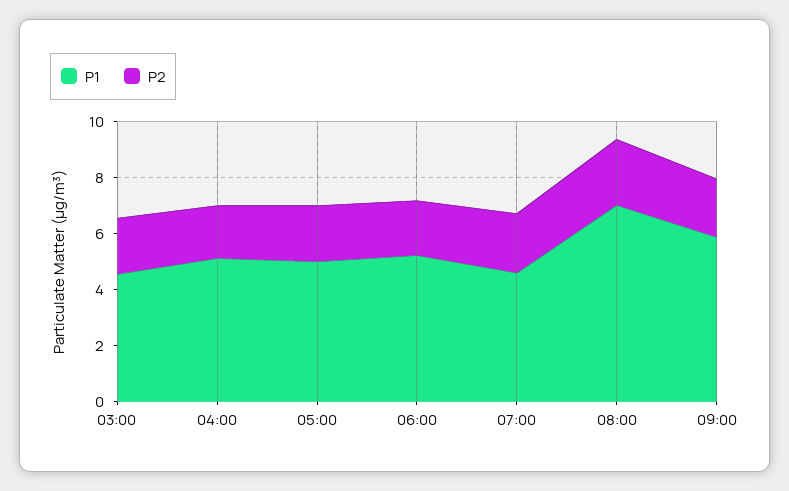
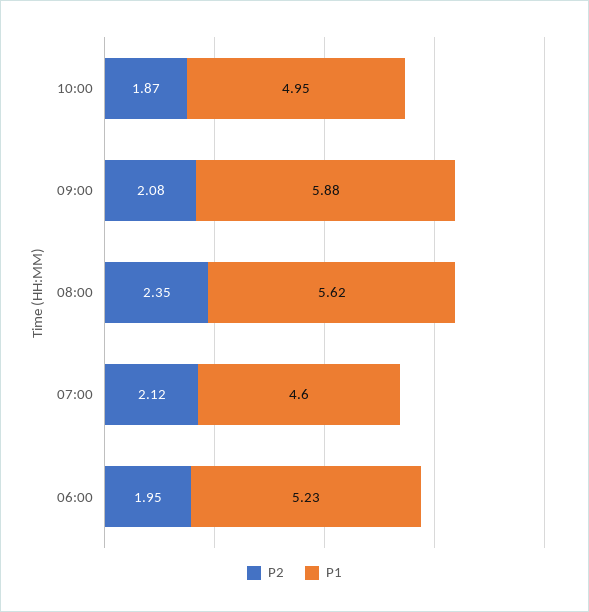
P1, 03:00: 4.5 -> none
P2, 03:00: 2 -> none
P1, 04:00: 5 -> none
P2, 04:00: 2 -> none
P1, 05:00: 5 -> none
P2, 05:00: 2 -> none
P1, 08:00: 7 -> 5.62
P2, 10:00: none -> 1.87
P1, 10:00: none -> 4.95

